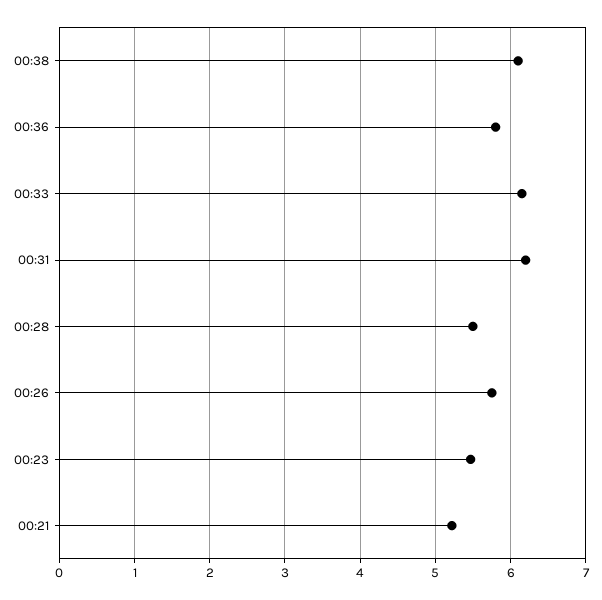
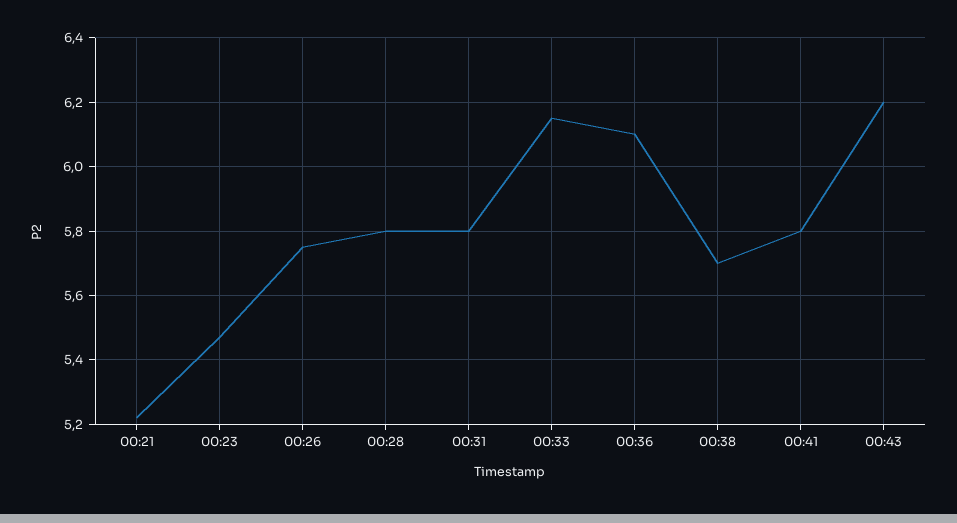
00:38: 6.1 -> 5.7
00:36: 5.8 -> 6.1
00:31: 6.2 -> 5.8
00:28: 5.5 -> 5.8
00:41: none -> 5.8
00:43: none -> 6.2

